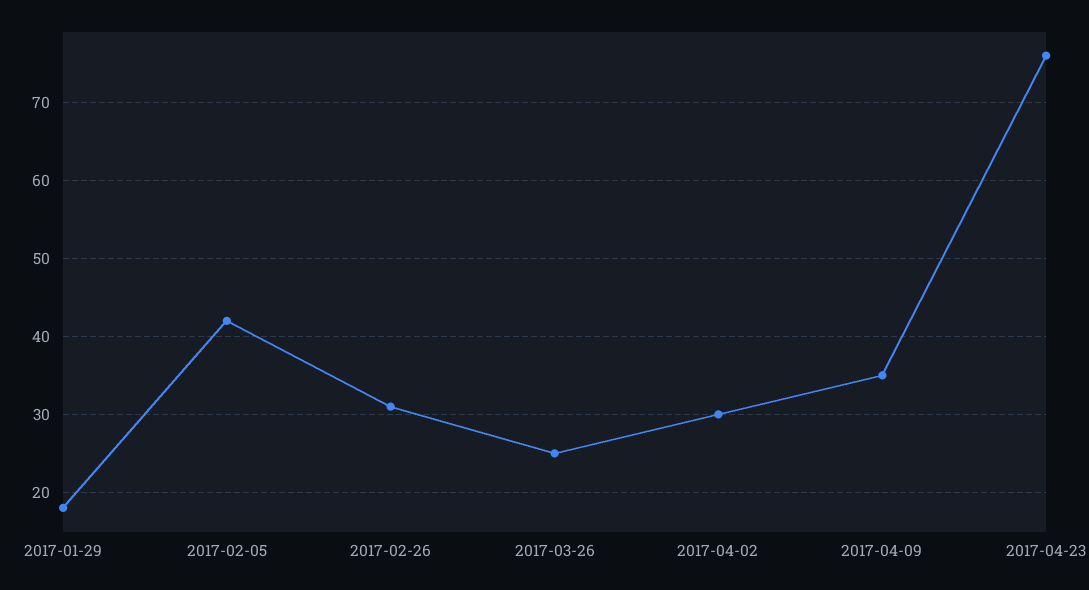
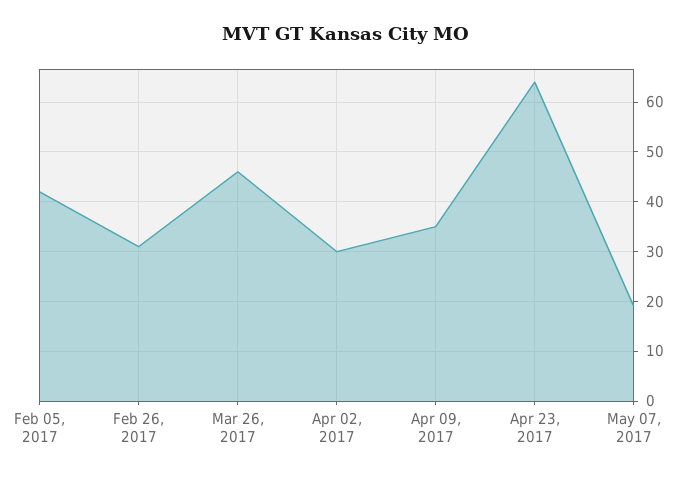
2017-01-29: 18 -> none
2017-03-26: 25 -> 45
2017-04-23: 76 -> 65
May 07, 2017: none -> 20

